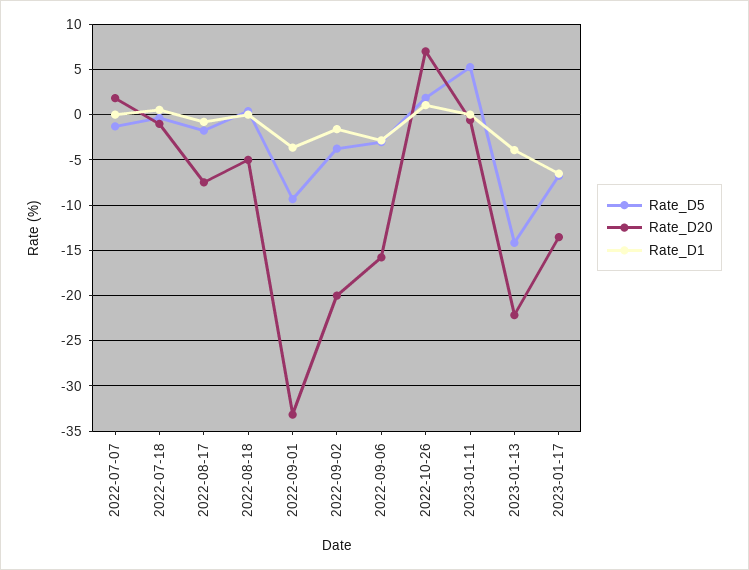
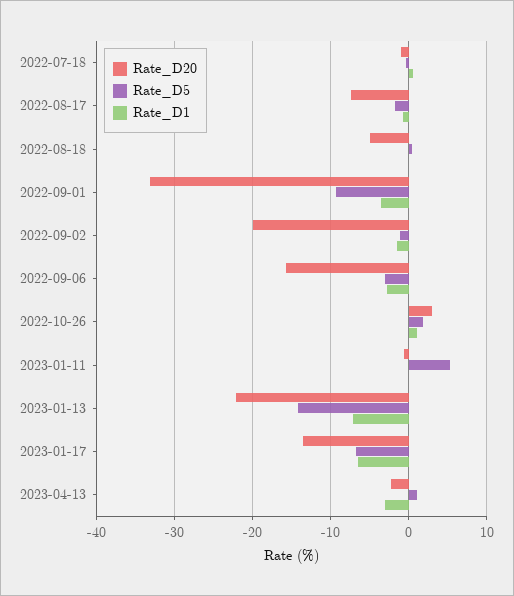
Rate_D5, 2022-07-07: -1 -> none
Rate_D20, 2022-07-07: 2 -> none
Rate_D1, 2022-07-07: 0 -> none
Rate_D5, 2022-09-02: -4 -> -1
Rate_D20, 2022-10-26: 7 -> 3
Rate_D1, 2023-01-13: -4 -> -7
Rate_D20, 2023-04-13: none -> -2
Rate_D5, 2023-04-13: none -> 1
Rate_D1, 2023-04-13: none -> -3

